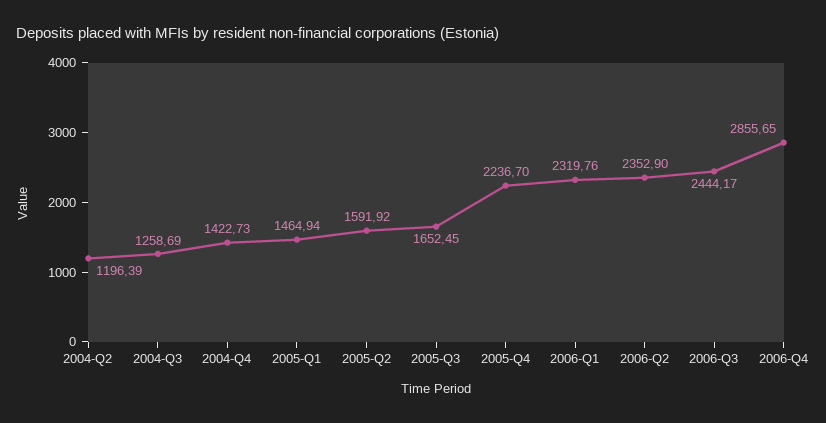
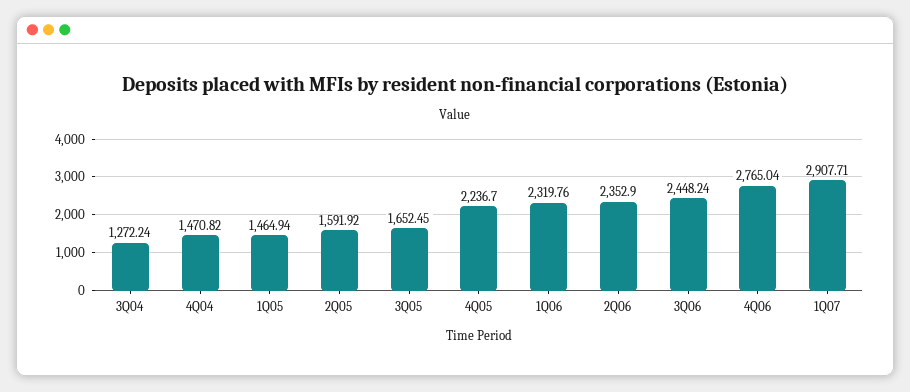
2004-Q2: 1196.39 -> none
2004-Q3: 1258.69 -> 1272.24
2004-Q4: 1422.73 -> 1470.82
2006-Q3: 2444.17 -> 2448.24
2006-Q4: 2855.65 -> 2765.04
1Q07: none -> 2907.71

